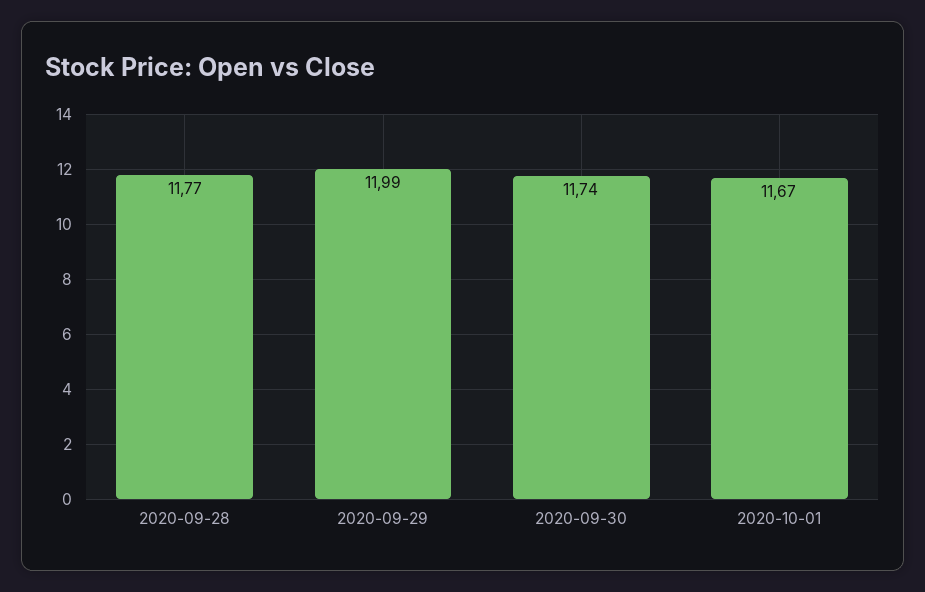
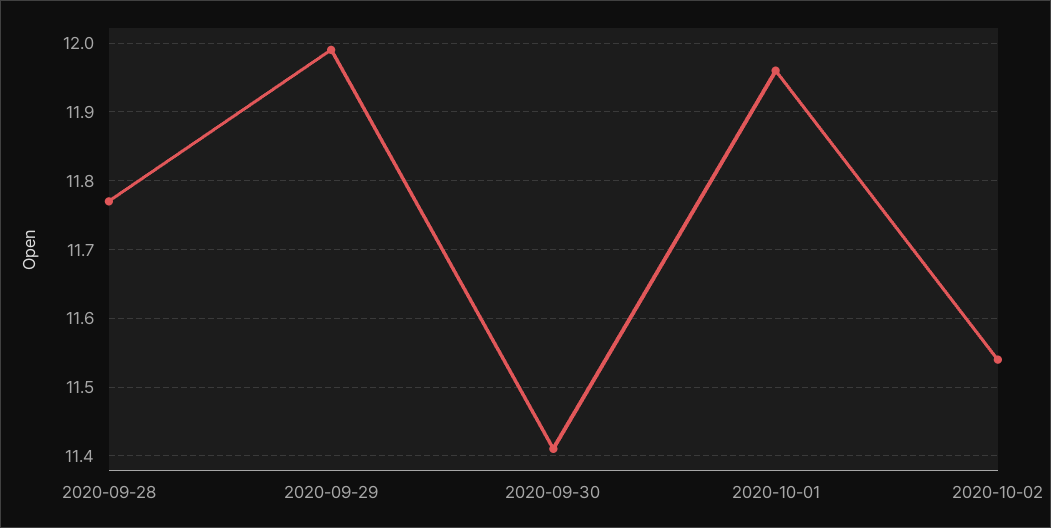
2020-09-30: 11.74 -> 11.41
2020-10-01: 11.67 -> 11.96
2020-10-02: none -> 11.54

